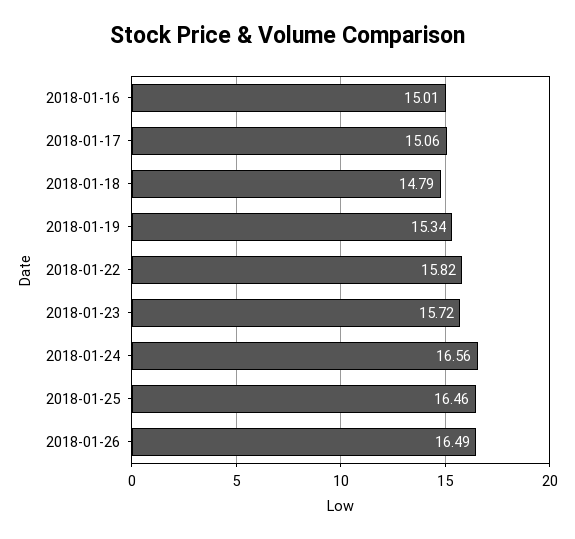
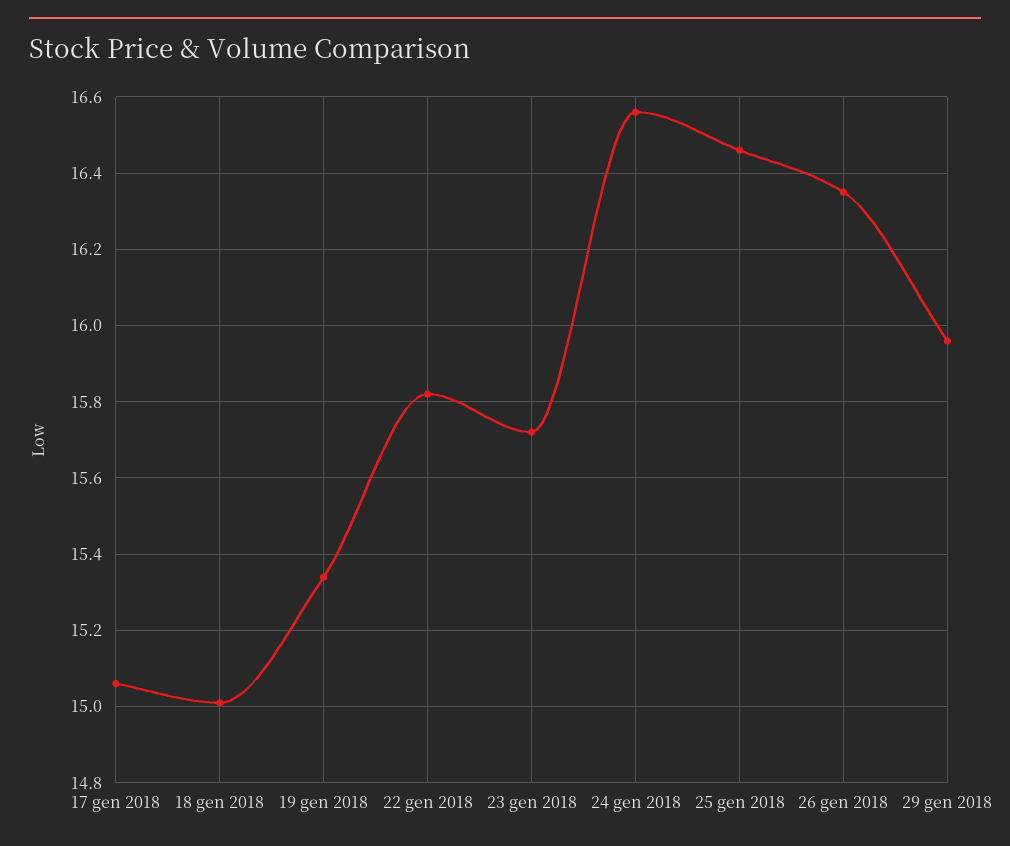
2018-01-16: 15.01 -> none
2018-01-18: 14.79 -> 15
2018-01-26: 16.49 -> 16.35
29 gen 2018: none -> 15.95

